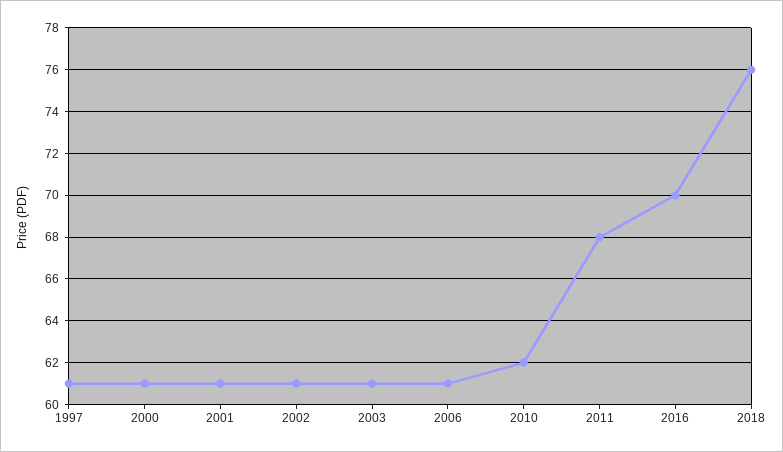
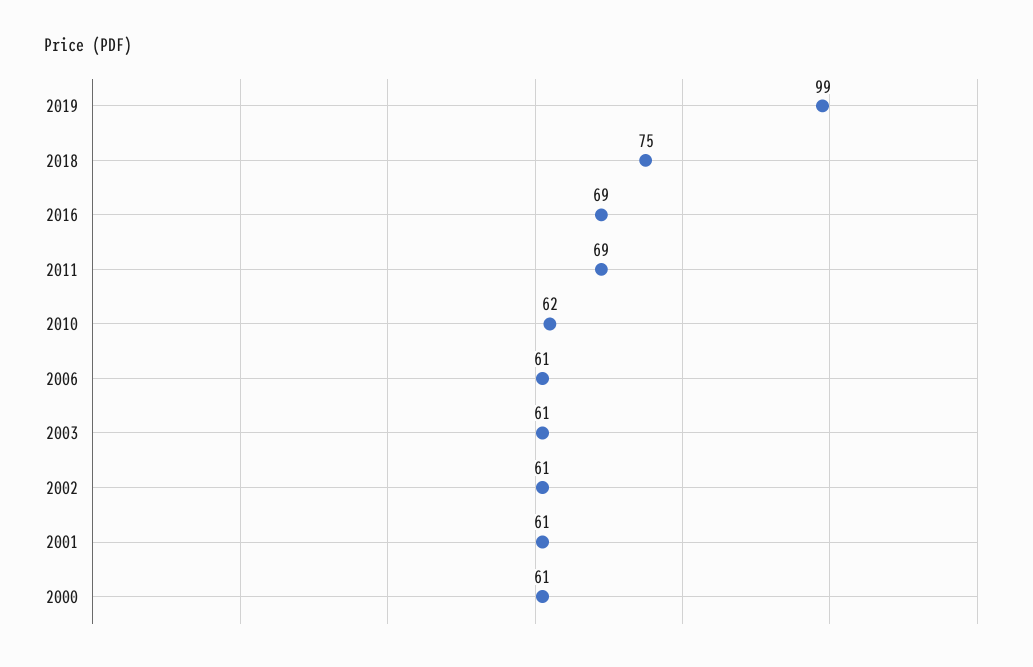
1997: 61 -> none
2011: 68 -> 69
2016: 70 -> 69
2018: 76 -> 75
2019: none -> 99

